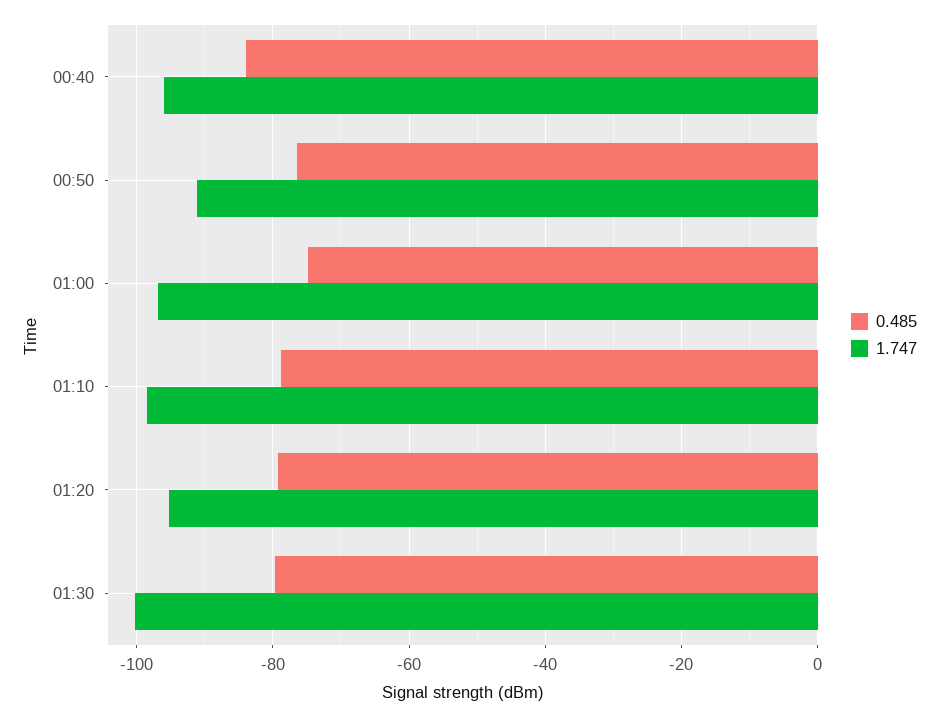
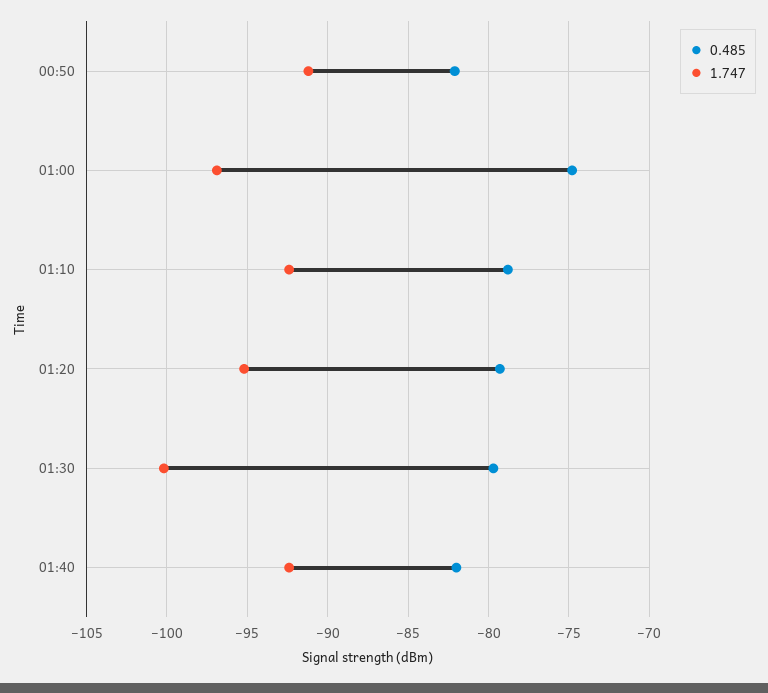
0.485, 00:40: -84 -> none
1.747, 00:40: -96 -> none
0.485, 00:50: -76 -> -82
1.747, 01:10: -98 -> -92.5
0.485, 01:40: none -> -82
1.747, 01:40: none -> -92.5

